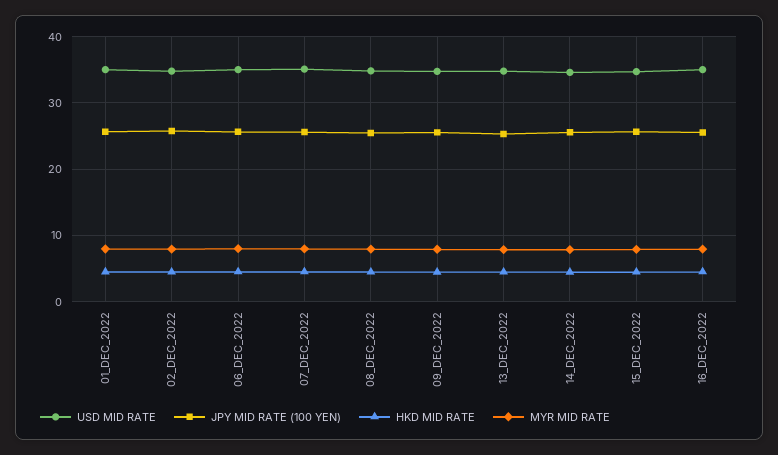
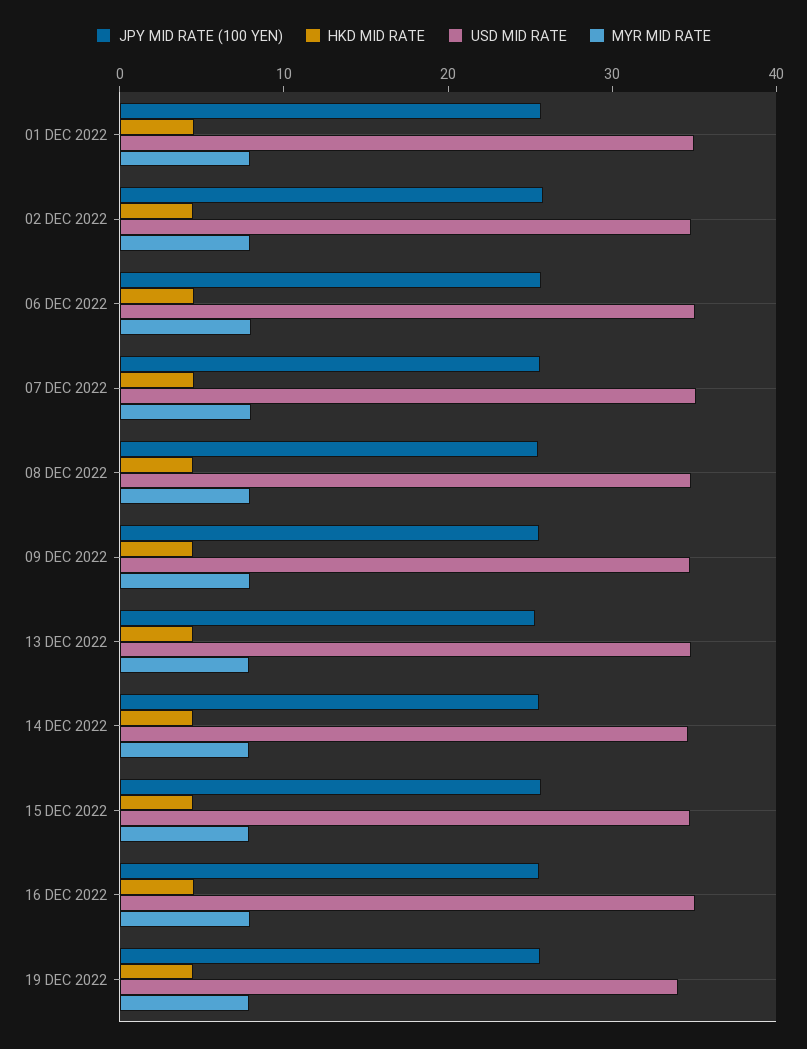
JPY MID RATE (100 YEN), 19 DEC 2022: none -> 26
HKD MID RATE, 19 DEC 2022: none -> 4
USD MID RATE, 19 DEC 2022: none -> 34
MYR MID RATE, 19 DEC 2022: none -> 8

